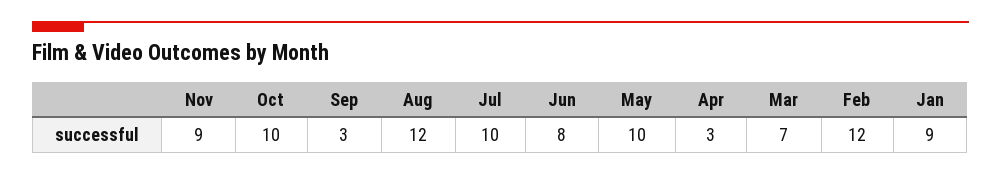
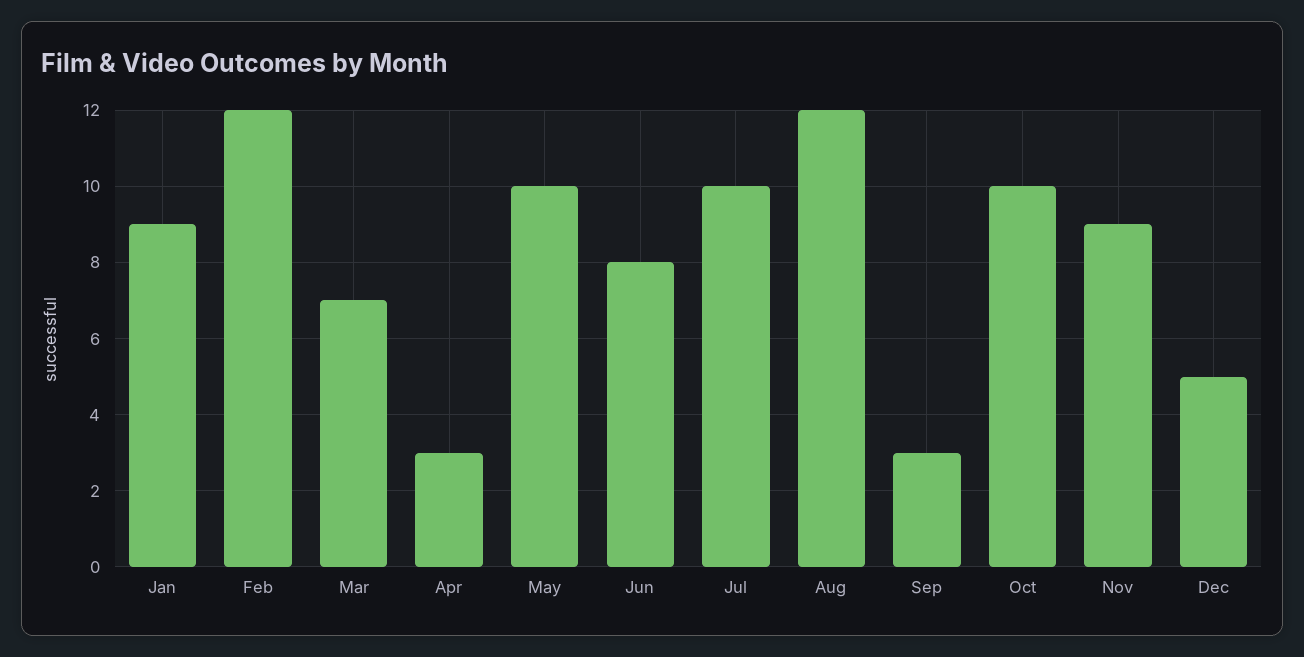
Dec: none -> 5

